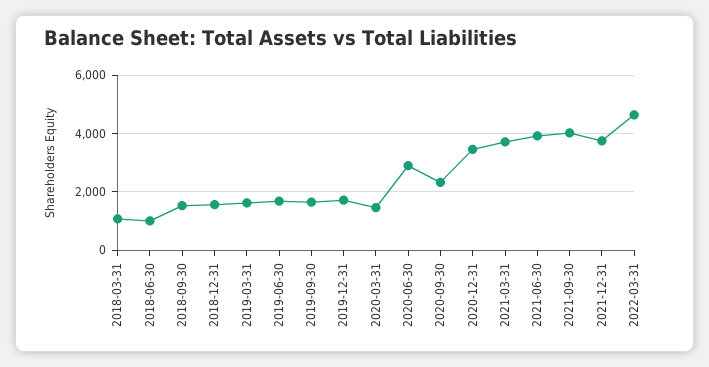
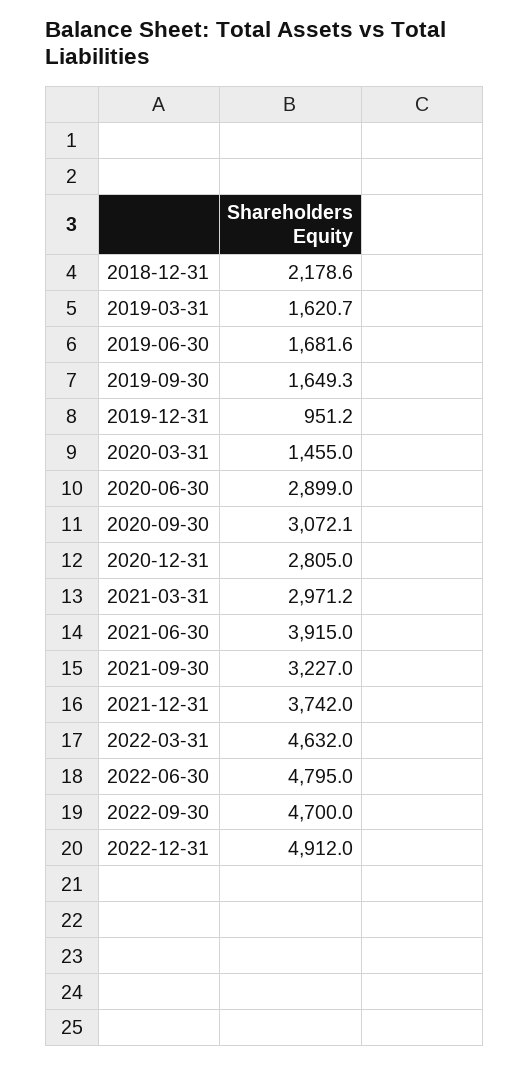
2018-03-31: 1000 -> none
2018-06-30: 1000 -> none
2018-09-30: 1500 -> none
2018-12-31: 1500 -> 2178.6
2019-12-31: 1750 -> 951.2
2020-09-30: 2250 -> 3072.1
2020-12-31: 3500 -> 2805
2021-03-31: 3750 -> 2971.2
2021-09-30: 4000 -> 3227
2022-06-30: none -> 4795
2022-09-30: none -> 4700
2022-12-31: none -> 4912

